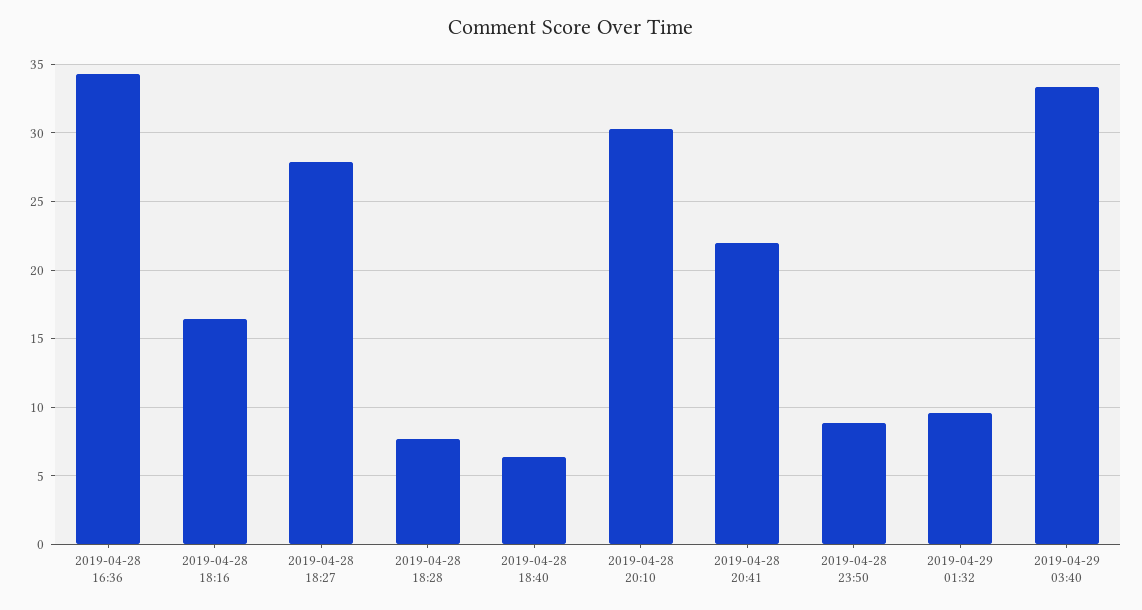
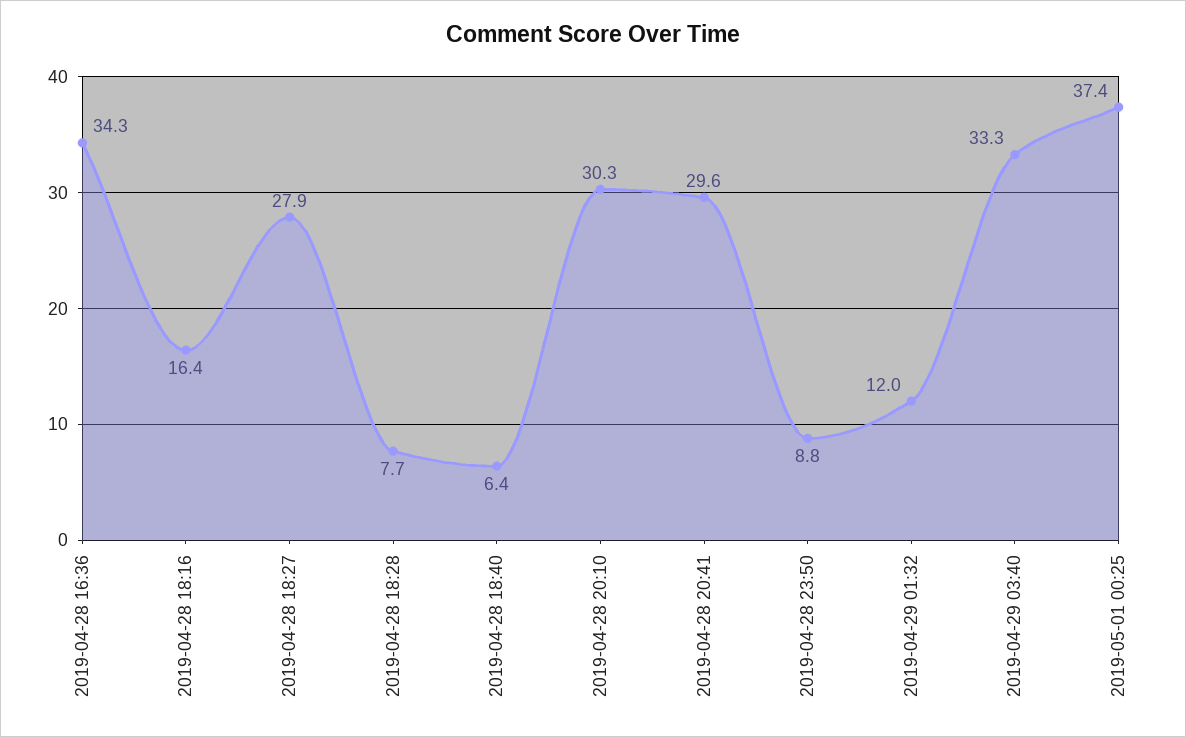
2019-04-28 20:41: 22 -> 29.6
2019-04-29 01:32: 9.5 -> 12
2019-05-01 00:25: none -> 37.4

